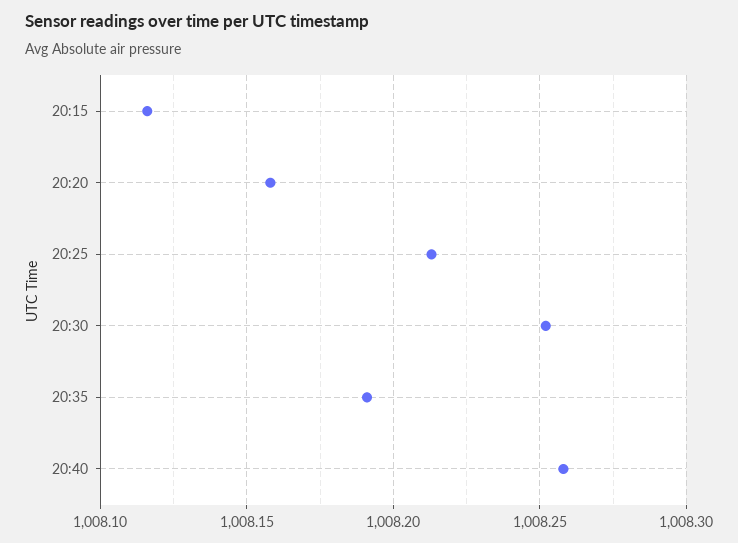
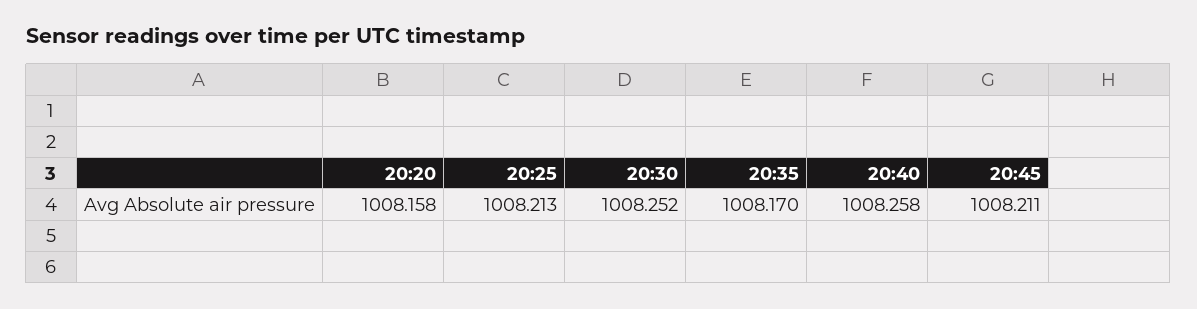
20:15: 1008.115 -> none
20:35: 1008.19 -> 1008.17
20:45: none -> 1008.211

